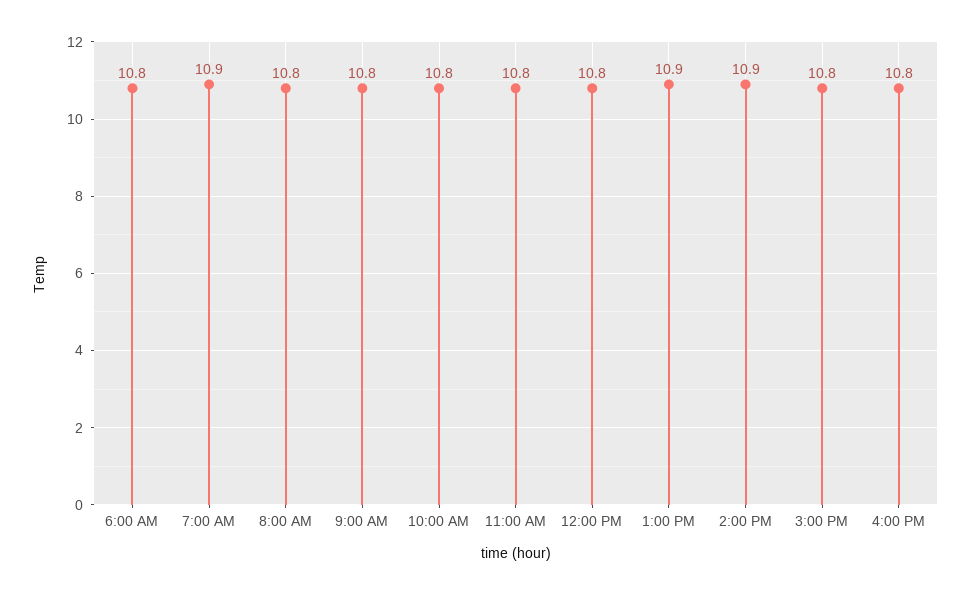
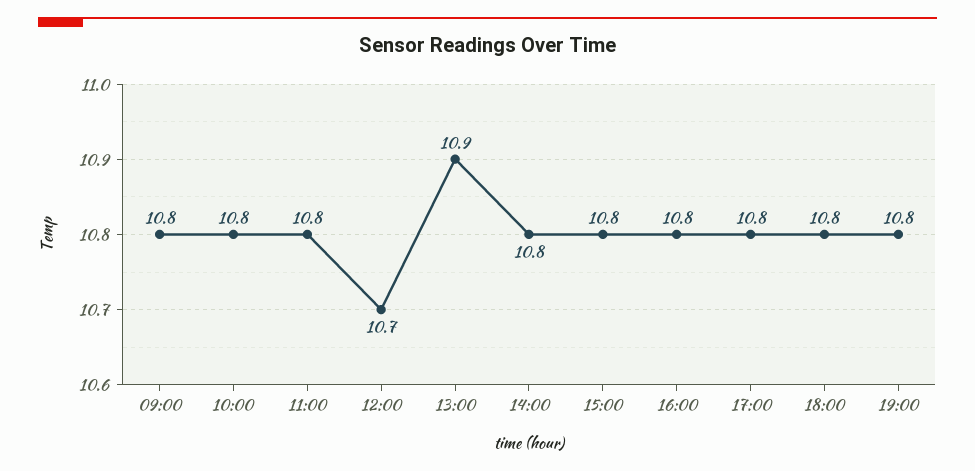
6:00 AM: 10.8 -> none
7:00 AM: 10.9 -> none
8:00 AM: 10.8 -> none
12:00 PM: 10.8 -> 10.7
2:00 PM: 10.9 -> 10.8
17:00: none -> 10.8
18:00: none -> 10.8
19:00: none -> 10.8

